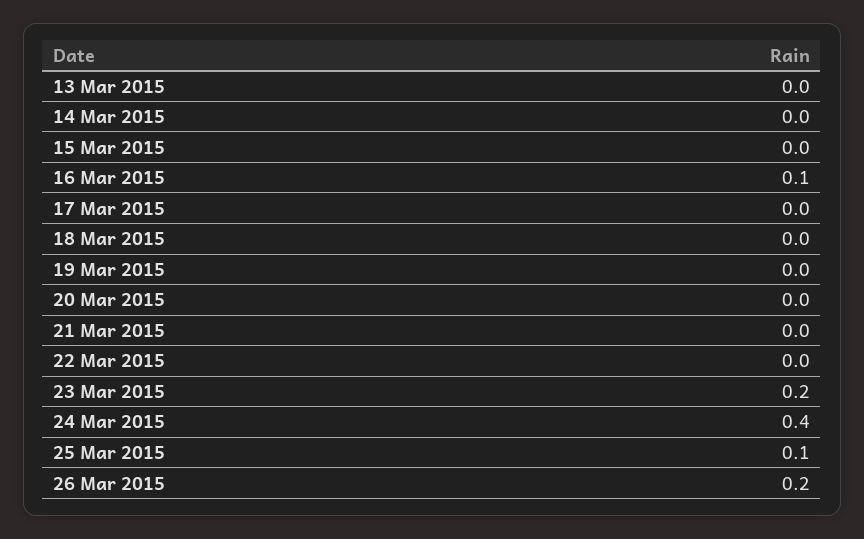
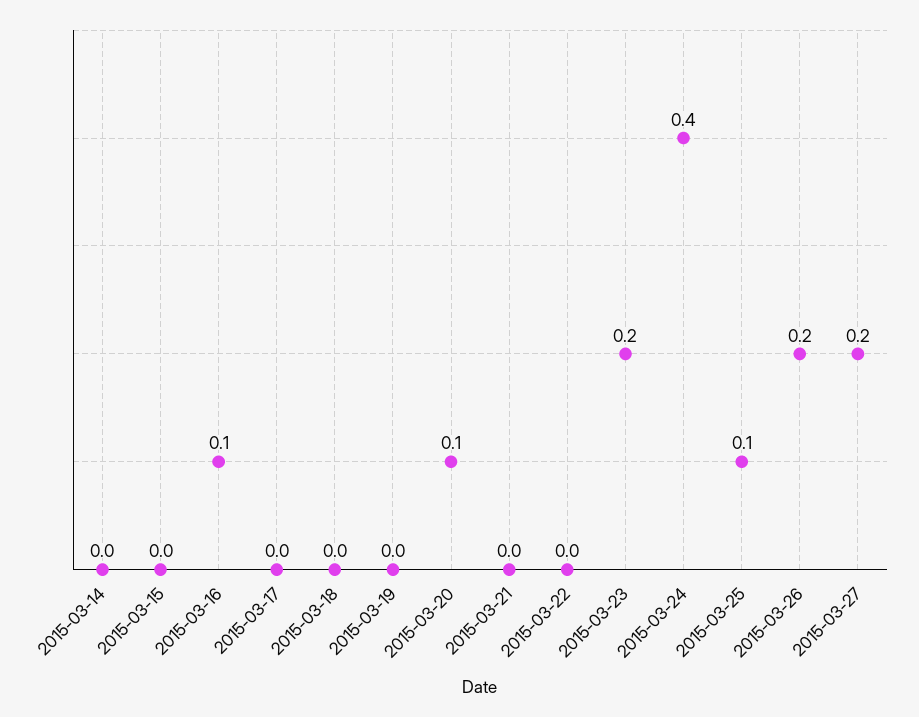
13 Mar 2015: 0 -> none
20 Mar 2015: 0 -> 0.1
2015-03-27: none -> 0.2

